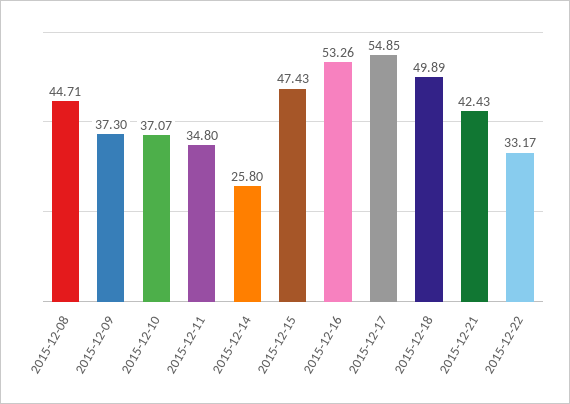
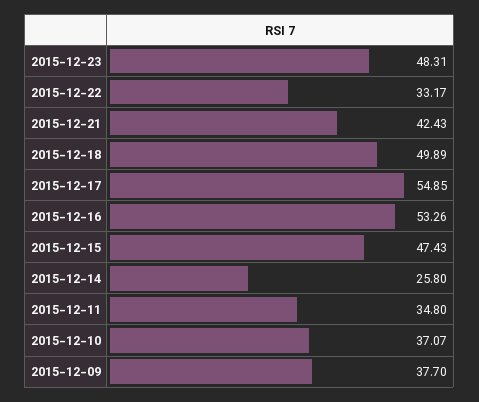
2015-12-08: 44.71 -> none
2015-12-09: 37.3 -> 37.7
2015-12-23: none -> 48.31

